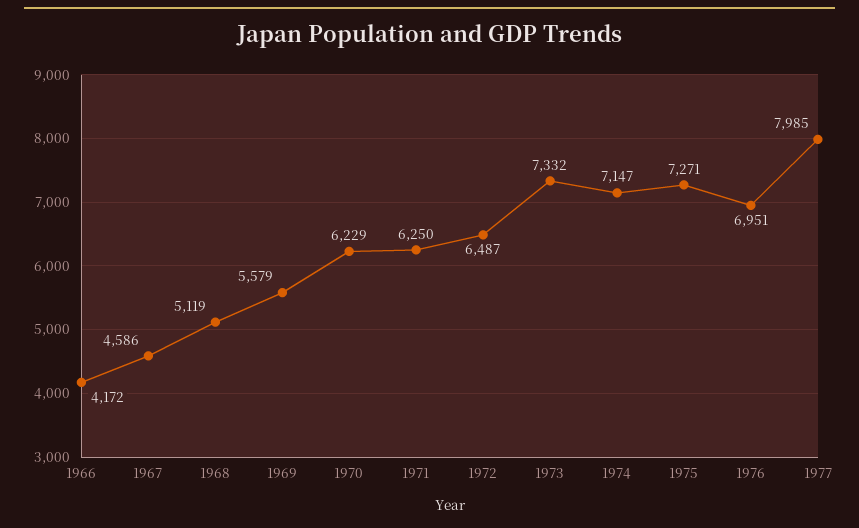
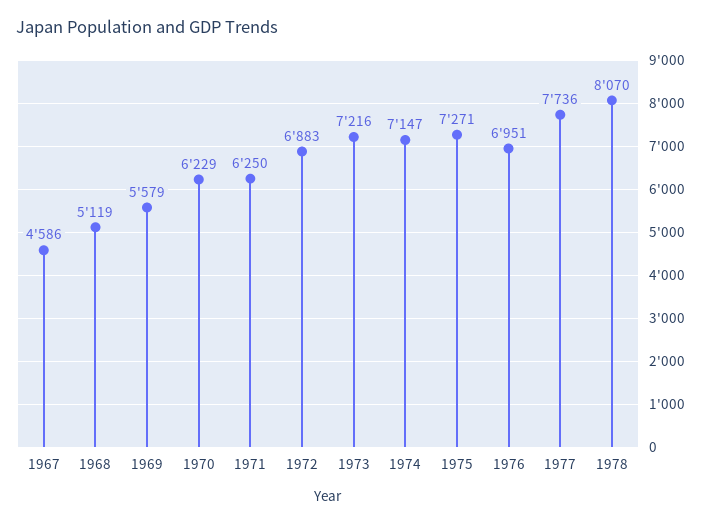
1966: 4172 -> none
1972: 6487 -> 6883
1973: 7332 -> 7216
1977: 7985 -> 7736
1978: none -> 8070

